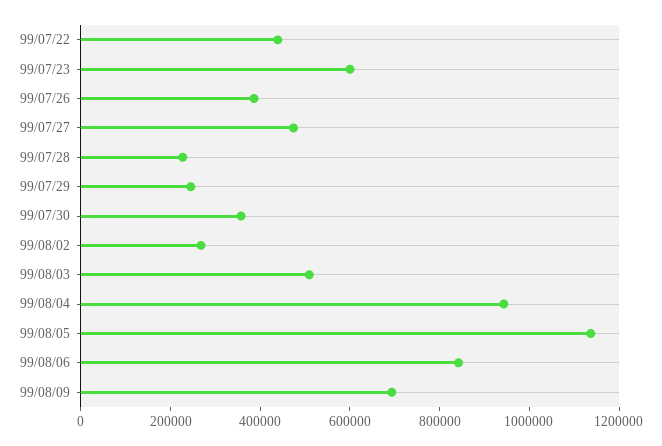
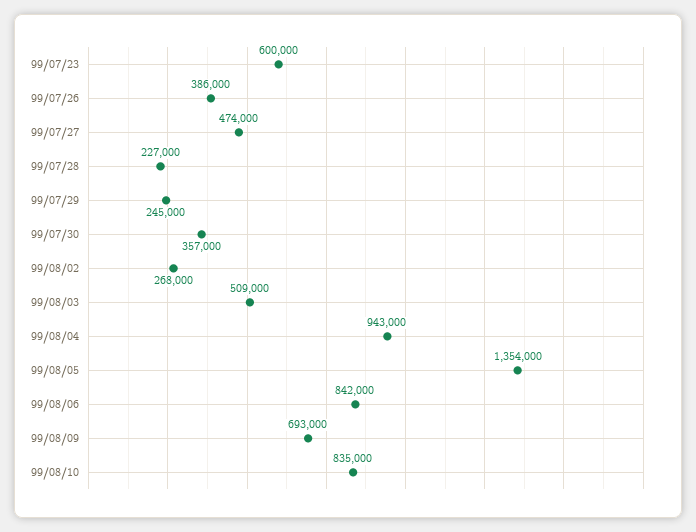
99/07/22: 450000 -> none
99/08/05: 1150000 -> 1354000
99/08/10: none -> 835000

